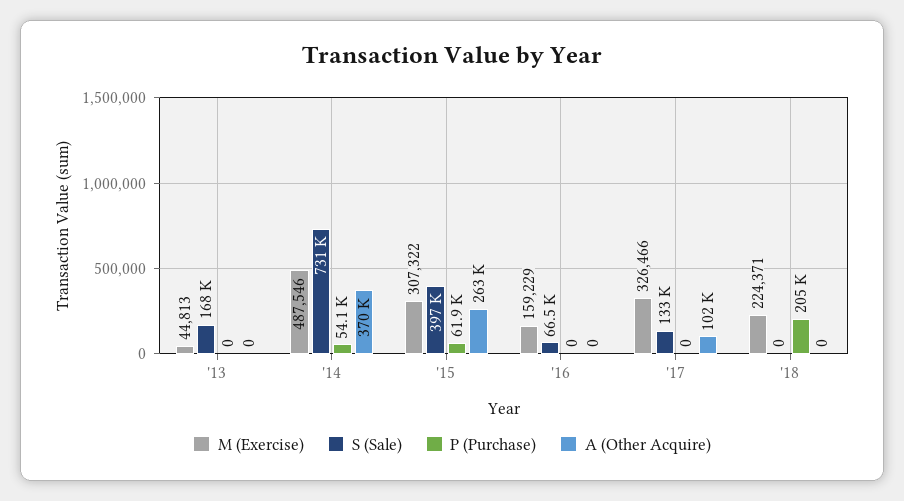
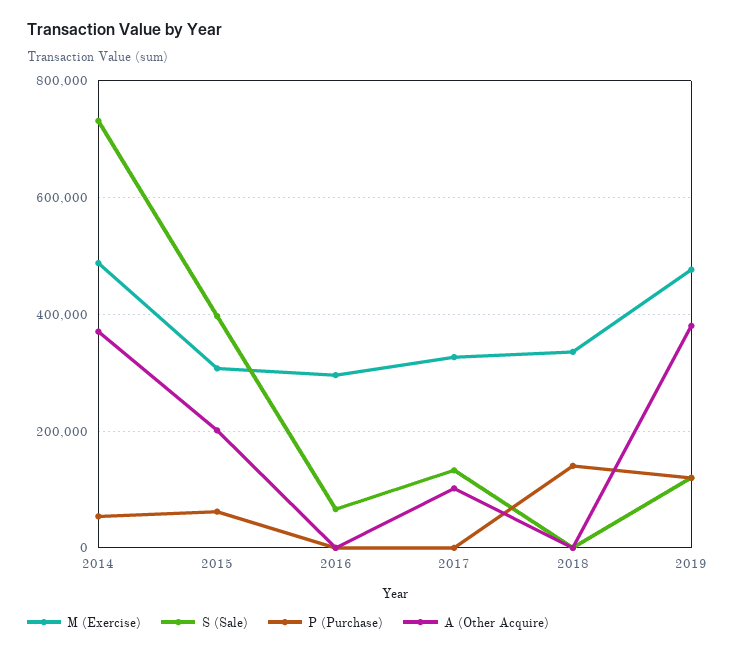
M (Exercise), '13: 44813 -> none
S (Sale), '13: 168000 -> none
P (Purchase), '13: 0 -> none
A (Other Acquire), '13: 0 -> none
A (Other Acquire), '15: 263000 -> 200000
M (Exercise), '16: 159229 -> 300000
M (Exercise), '18: 224371 -> 340000
P (Purchase), '18: 205000 -> 140000
M (Exercise), 2019: none -> 480000
S (Sale), 2019: none -> 120000
P (Purchase), 2019: none -> 120000
A (Other Acquire), 2019: none -> 380000

